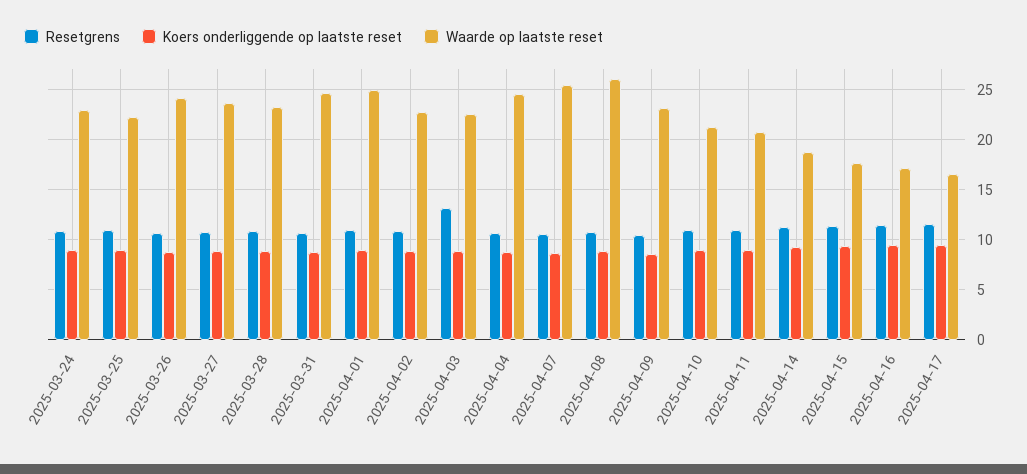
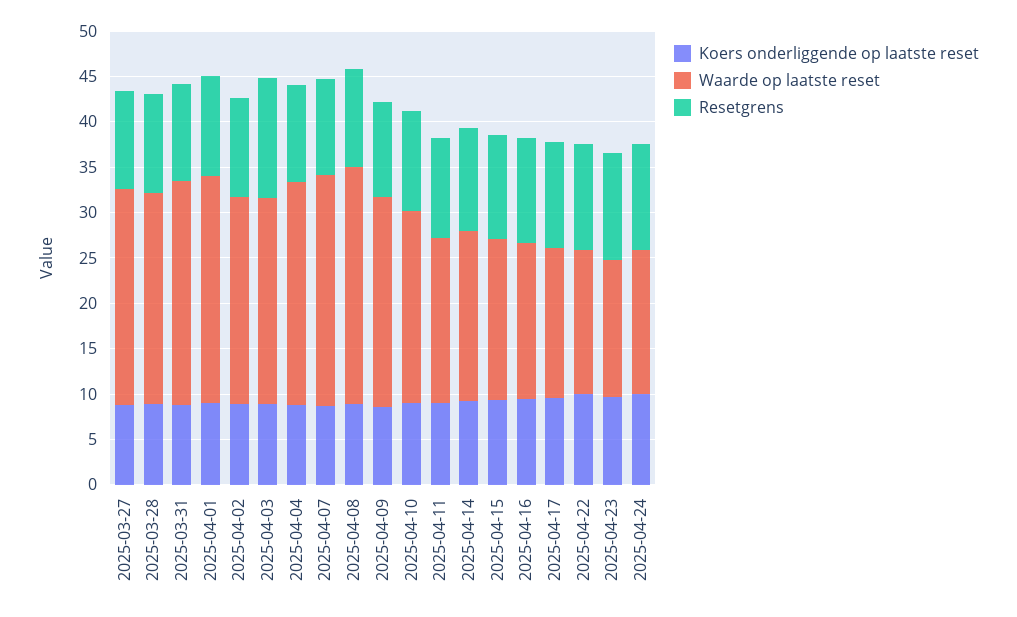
Resetgrens, 2025-03-24: 11 -> none
Koers onderliggende op laatste reset, 2025-03-24: 9 -> none
Waarde op laatste reset, 2025-03-24: 23 -> none
Resetgrens, 2025-03-25: 11 -> none
Koers onderliggende op laatste reset, 2025-03-25: 9 -> none
Waarde op laatste reset, 2025-03-25: 22 -> none
Resetgrens, 2025-03-26: 11 -> none
Koers onderliggende op laatste reset, 2025-03-26: 9 -> none
Waarde op laatste reset, 2025-03-26: 24 -> none
Waarde op laatste reset, 2025-04-11: 21 -> 18
Koers onderliggende op laatste reset, 2025-04-22: none -> 10
Waarde op laatste reset, 2025-04-22: none -> 16
Resetgrens, 2025-04-22: none -> 12
Koers onderliggende op laatste reset, 2025-04-23: none -> 10
Waarde op laatste reset, 2025-04-23: none -> 15
Resetgrens, 2025-04-23: none -> 12
Koers onderliggende op laatste reset, 2025-04-24: none -> 10
Waarde op laatste reset, 2025-04-24: none -> 16
Resetgrens, 2025-04-24: none -> 12

